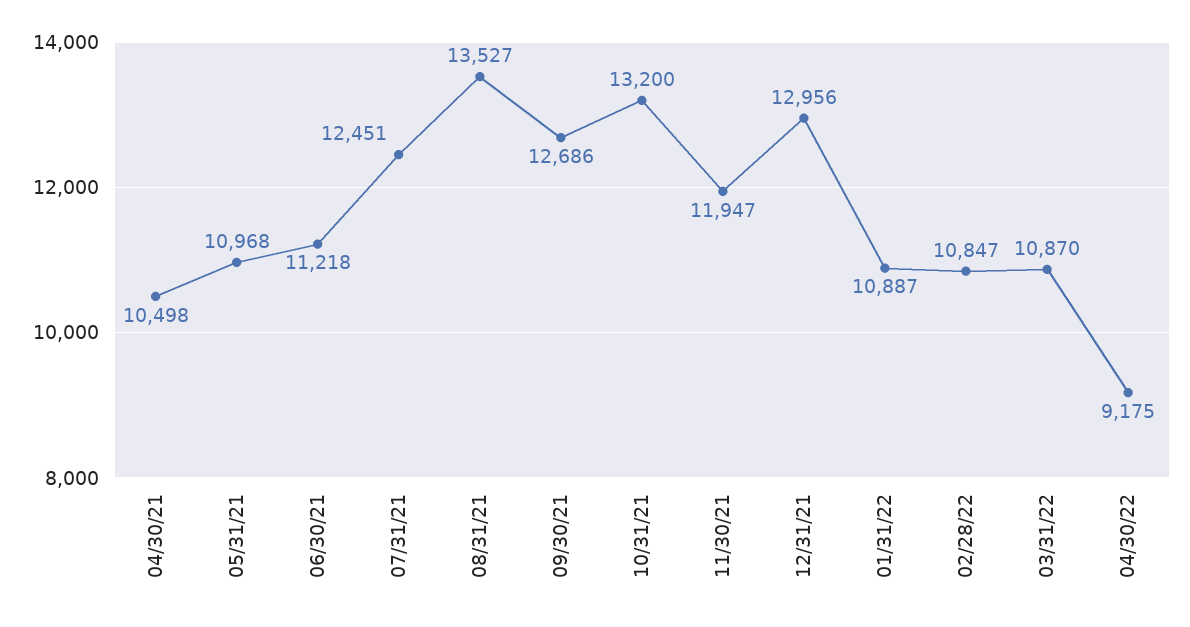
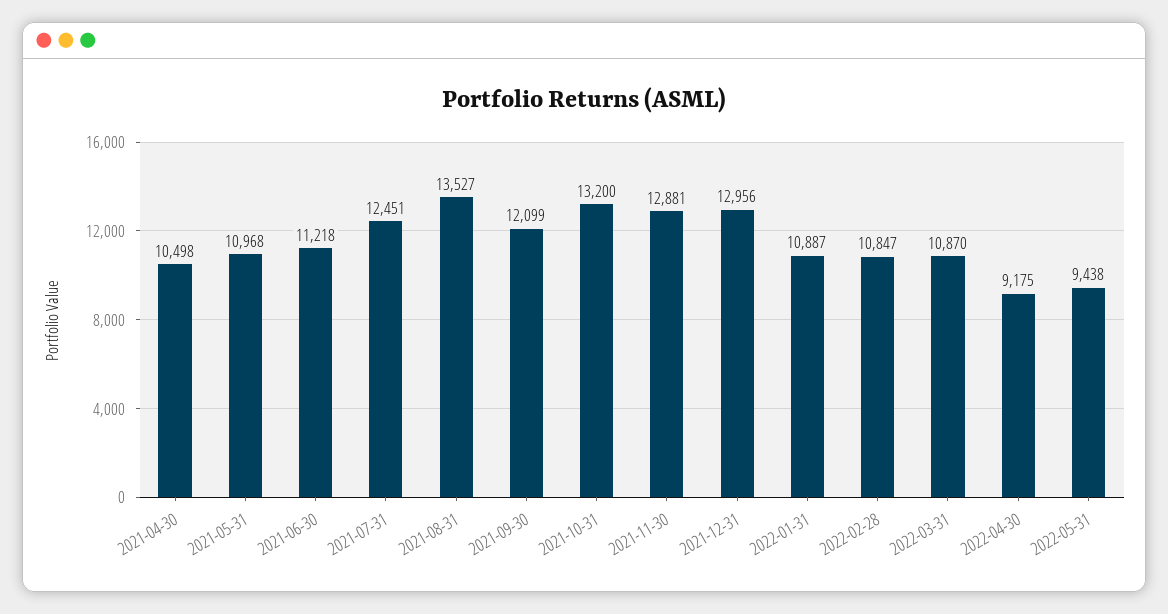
09/30/21: 12686 -> 12099
11/30/21: 11947 -> 12881
2022-05-31: none -> 9438

